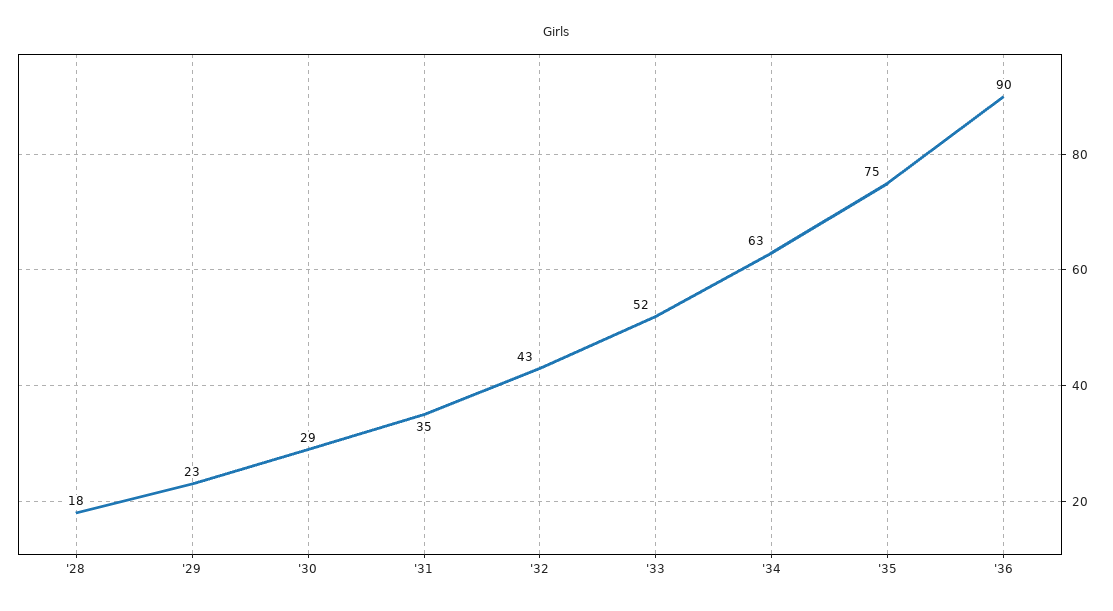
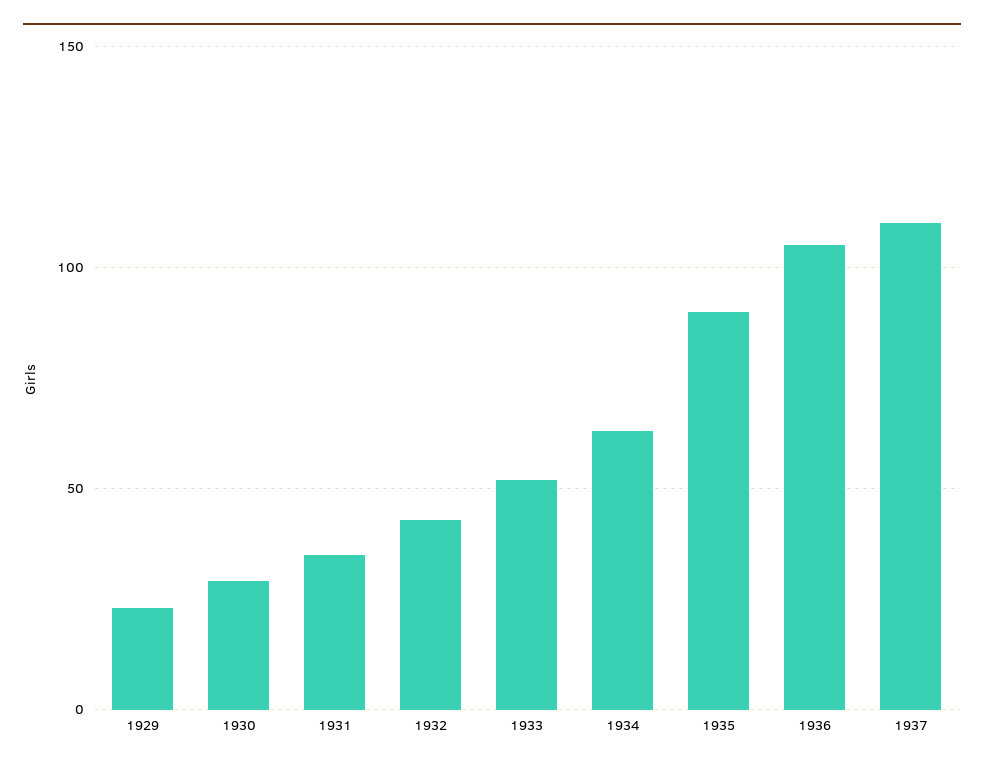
'28: 18 -> none
'35: 75 -> 90
'36: 90 -> 105
1937: none -> 110

